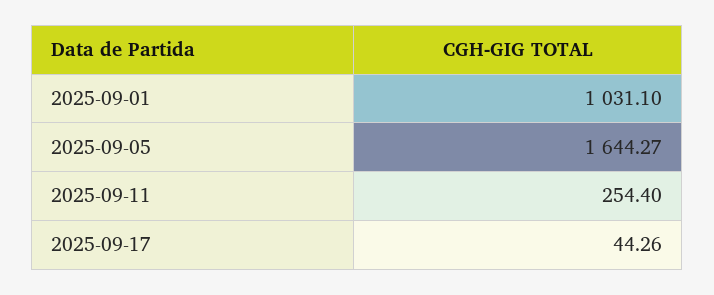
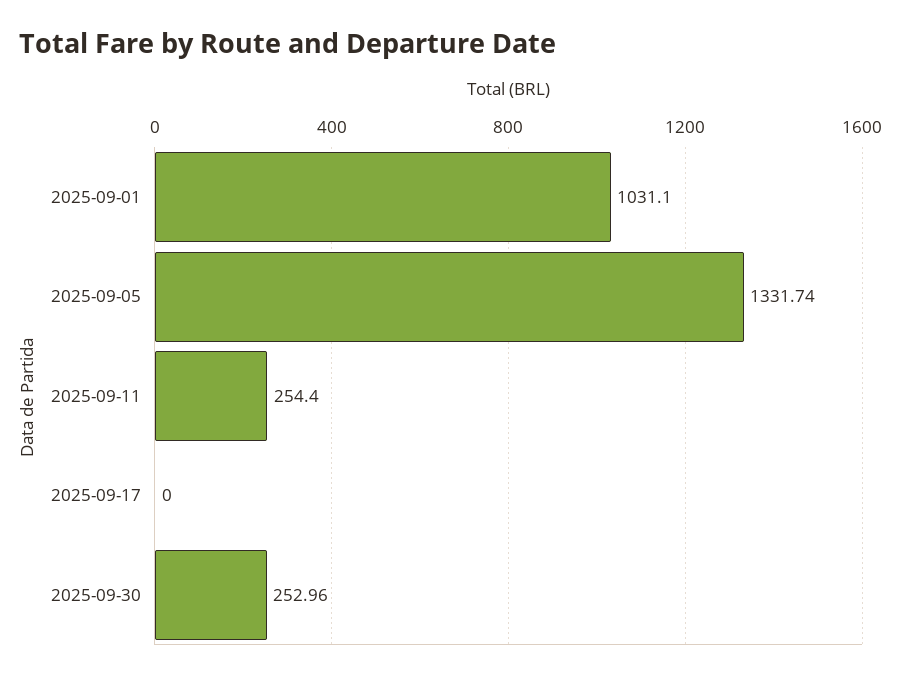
2025-09-05: 1644.27 -> 1331.74
2025-09-17: 44.26 -> 0
2025-09-30: none -> 252.96

